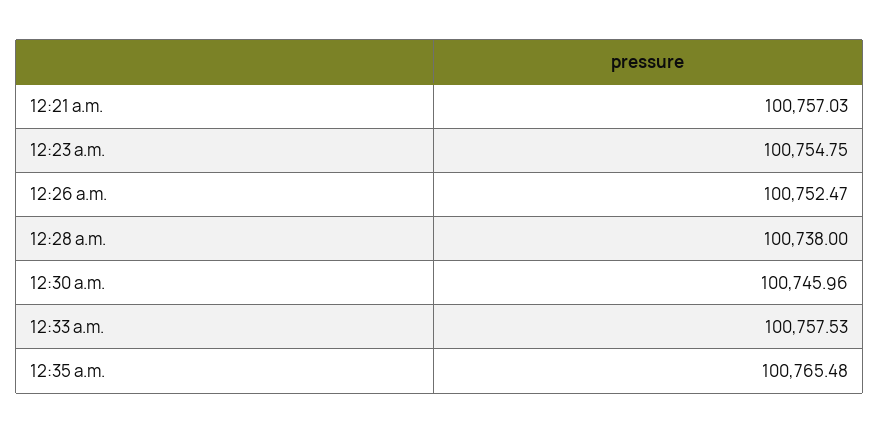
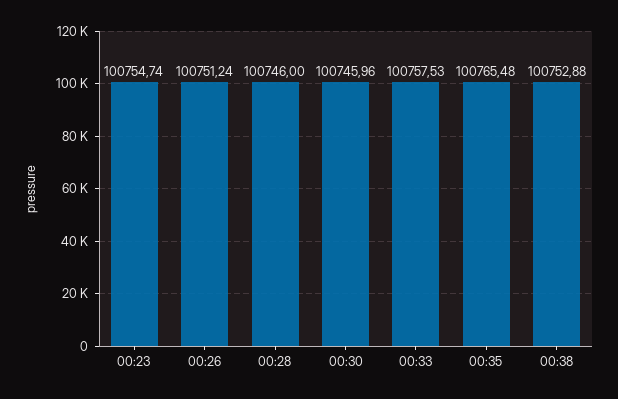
12:21 a.m.: 100757.03 -> none
12:23 a.m.: 100754.75 -> 100754.74
12:26 a.m.: 100752.47 -> 100751.24
12:28 a.m.: 100738 -> 100746
00:38: none -> 100752.88

